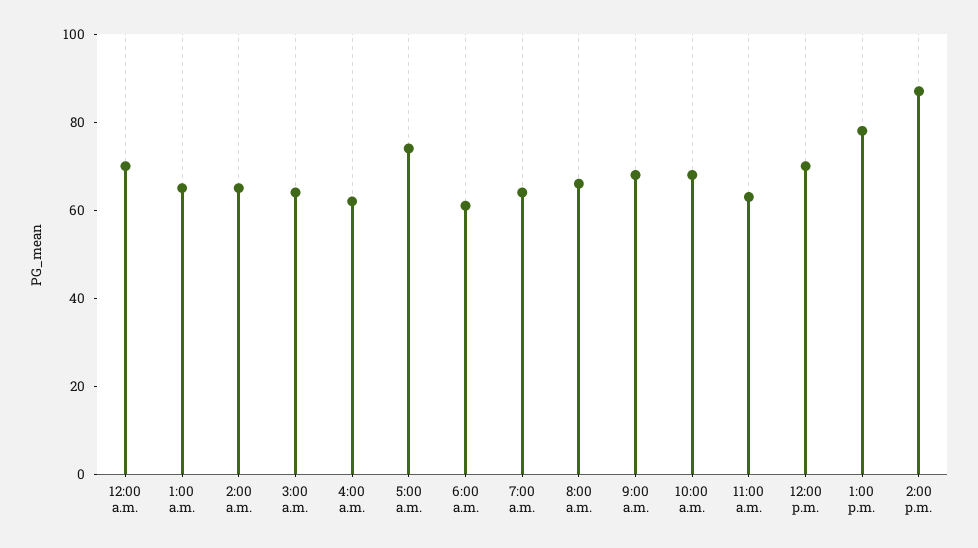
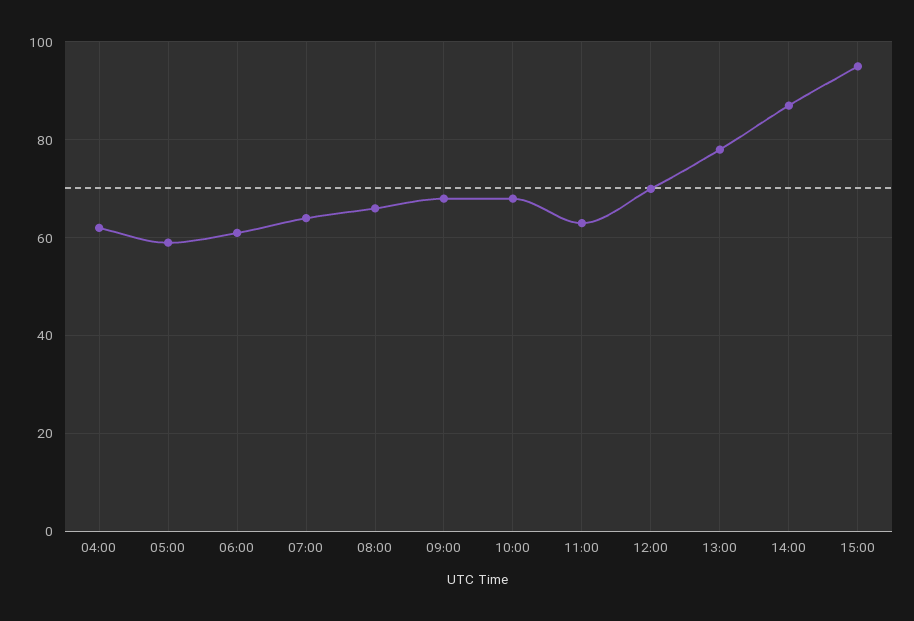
12:00 a.m.: 70 -> none
1:00 a.m.: 65 -> none
2:00 a.m.: 65 -> none
3:00 a.m.: 65 -> none
5:00 a.m.: 75 -> 60
15:00: none -> 95

